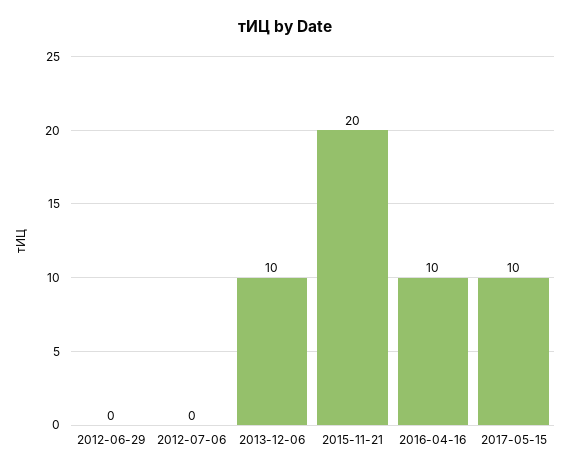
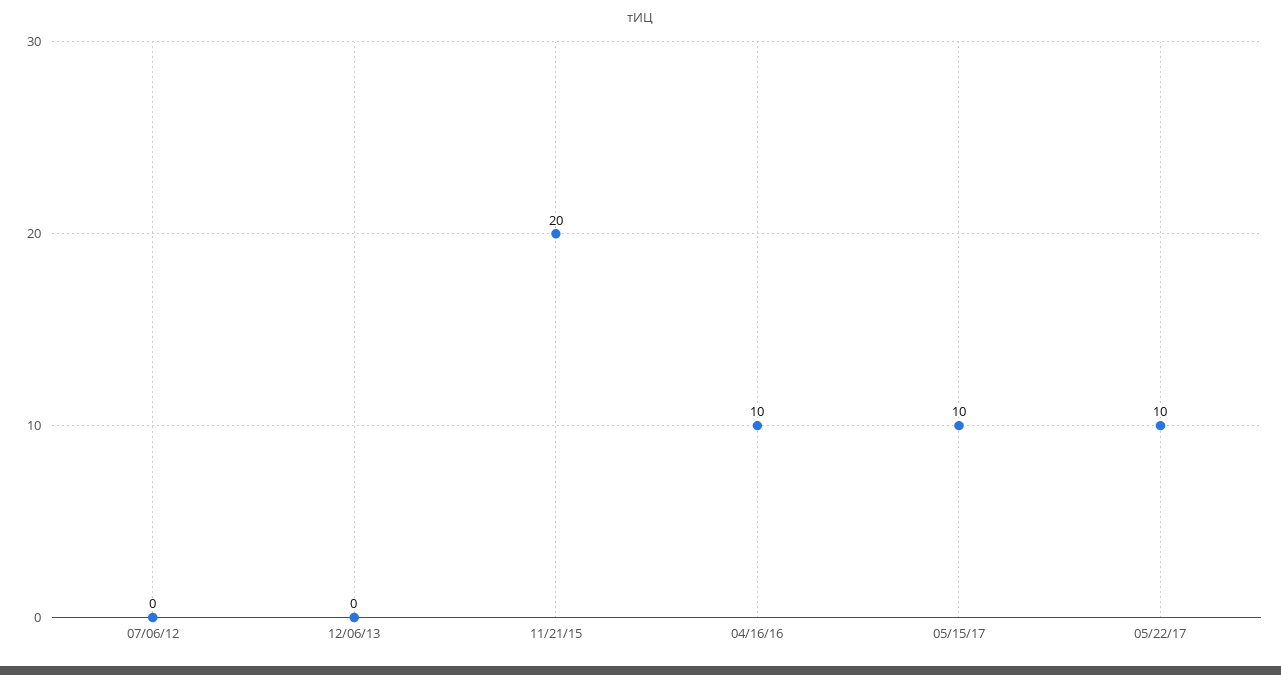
2012-06-29: 0 -> none
2013-12-06: 10 -> 0
05/22/17: none -> 10

